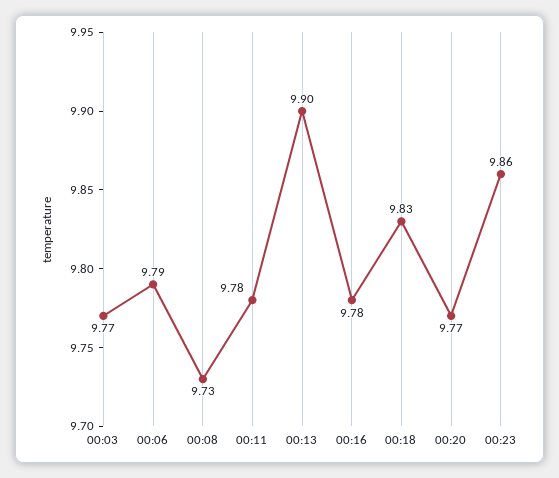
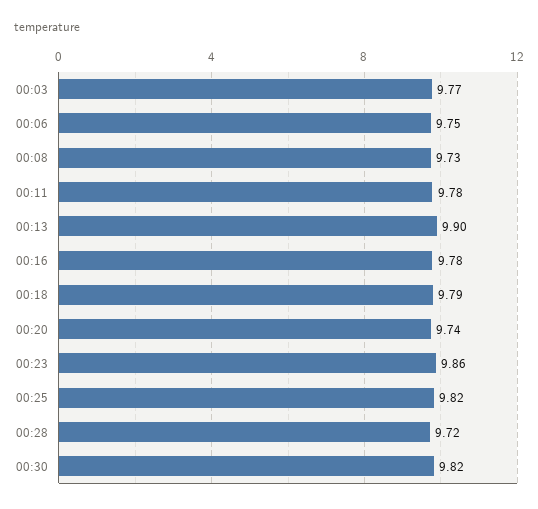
00:06: 9.79 -> 9.75
00:18: 9.83 -> 9.79
00:20: 9.77 -> 9.74
00:25: none -> 9.82
00:28: none -> 9.72
00:30: none -> 9.82

